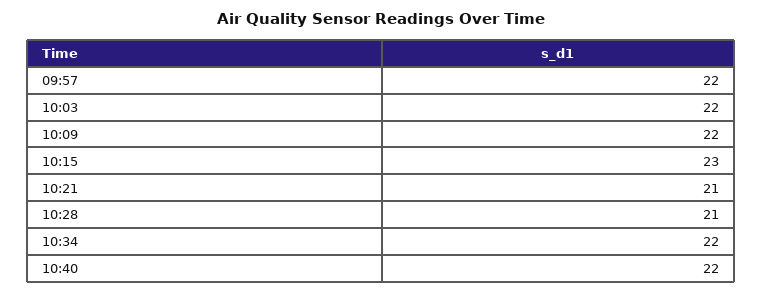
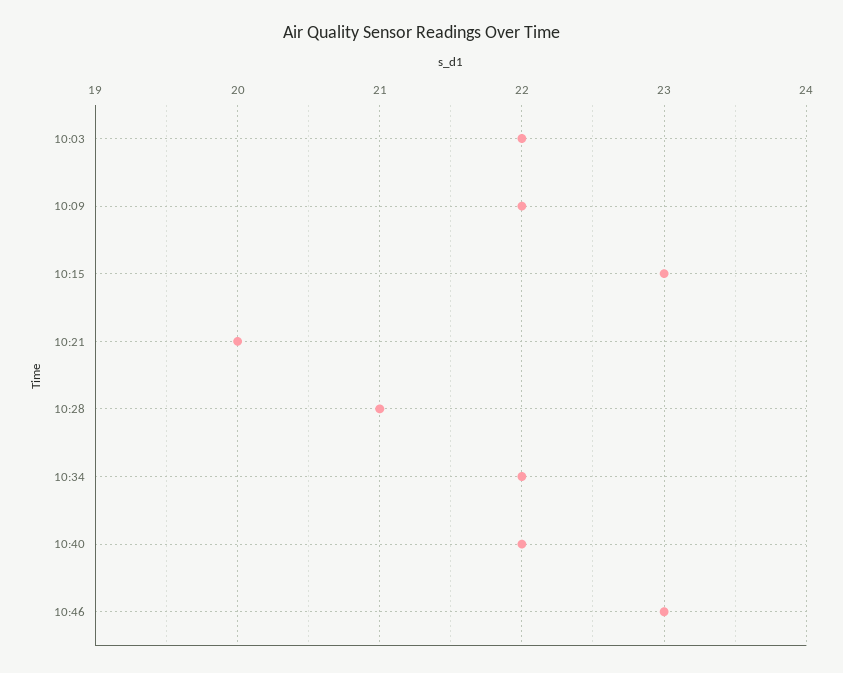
09:57: 22 -> none
10:21: 21 -> 20
10:46: none -> 23

